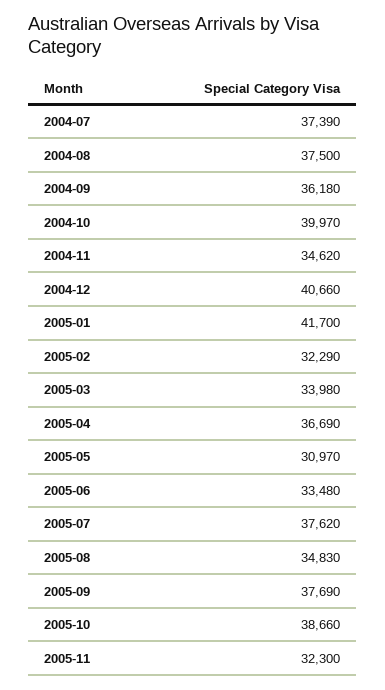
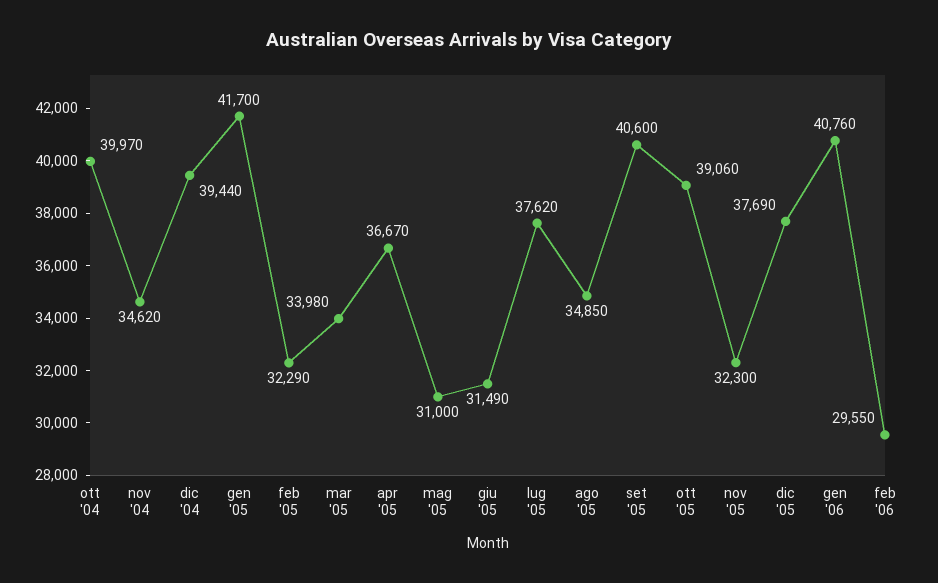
2004-07: 37390 -> none
2004-08: 37500 -> none
2004-09: 36180 -> none
2004-12: 40660 -> 39440
2005-04: 36690 -> 36670
2005-05: 30970 -> 31000
2005-06: 33480 -> 31490
2005-08: 34830 -> 34850
2005-09: 37690 -> 40600
2005-10: 38660 -> 39060
dic '05: none -> 37690
gen '06: none -> 40760
feb '06: none -> 29550

